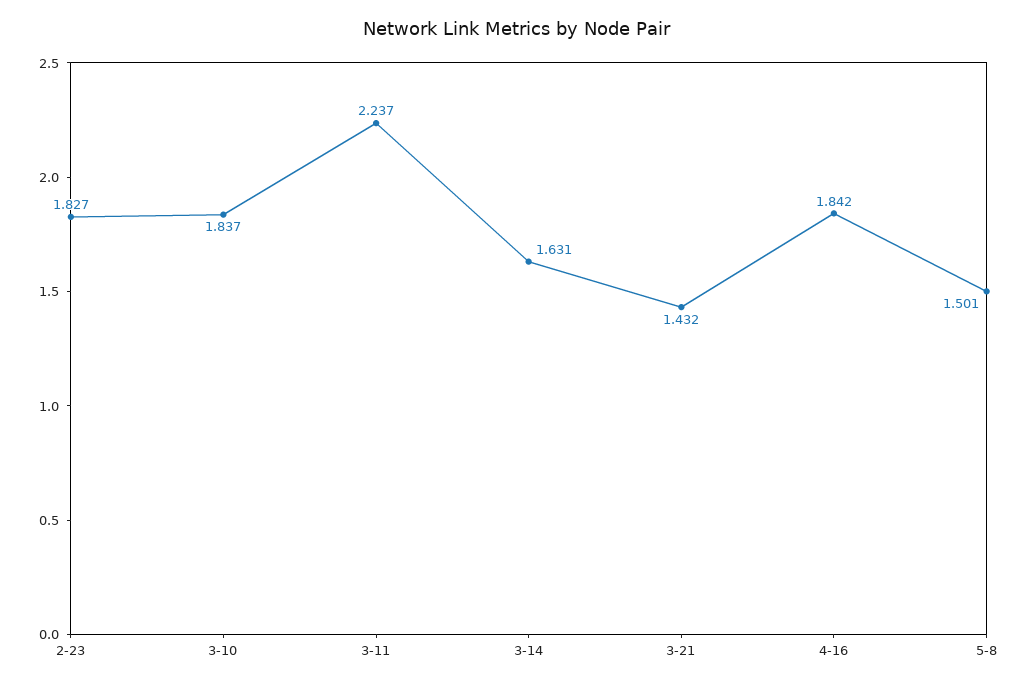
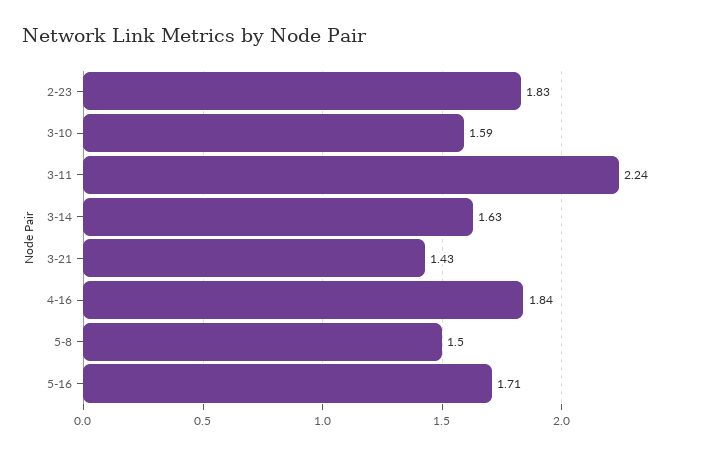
3-10: 1.837 -> 1.59
5-16: none -> 1.71

